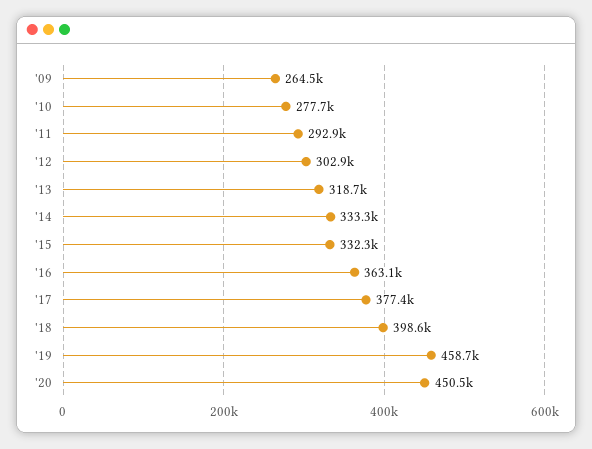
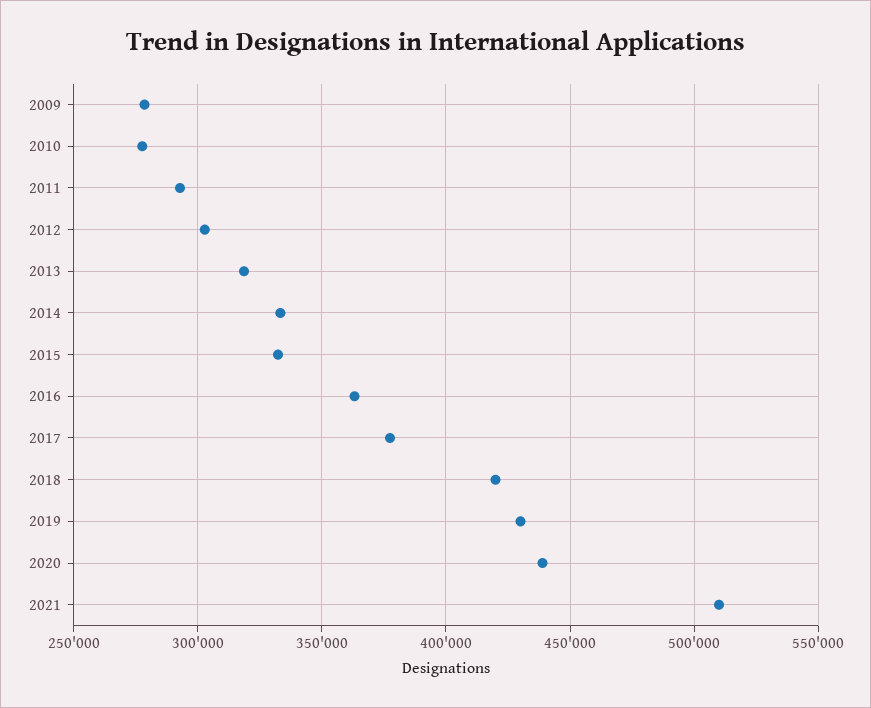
'09: 264500 -> 280000
'18: 398600 -> 420000
'19: 458700 -> 430000
'20: 450500 -> 440000
2021: none -> 510000

